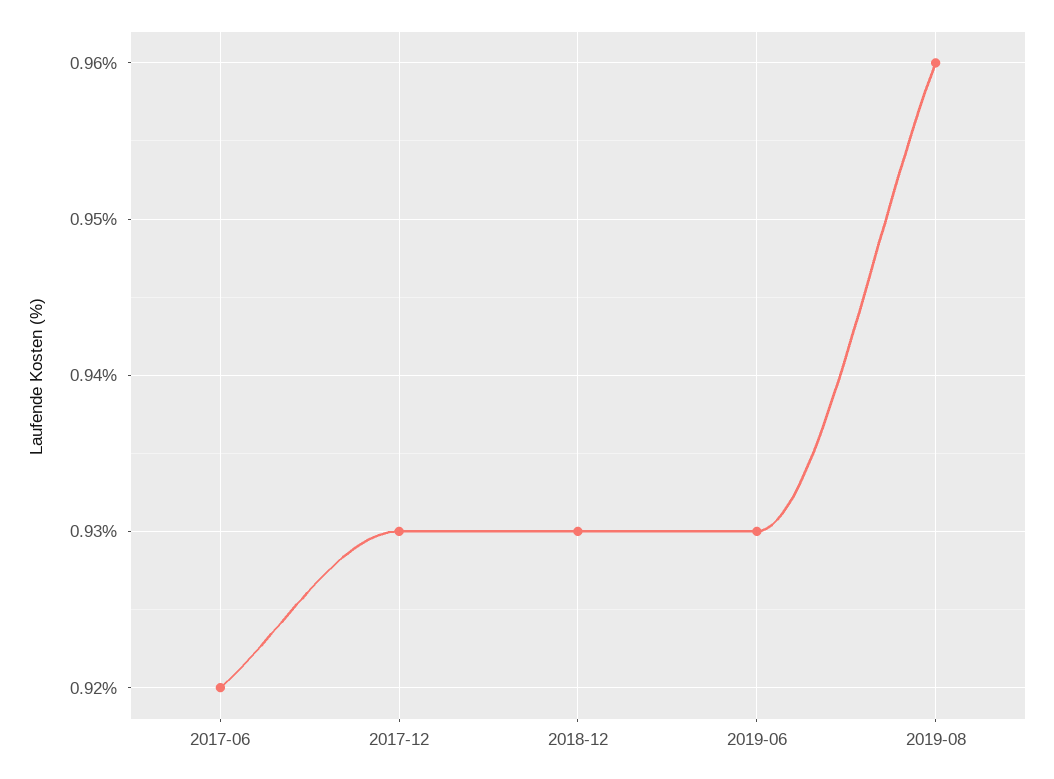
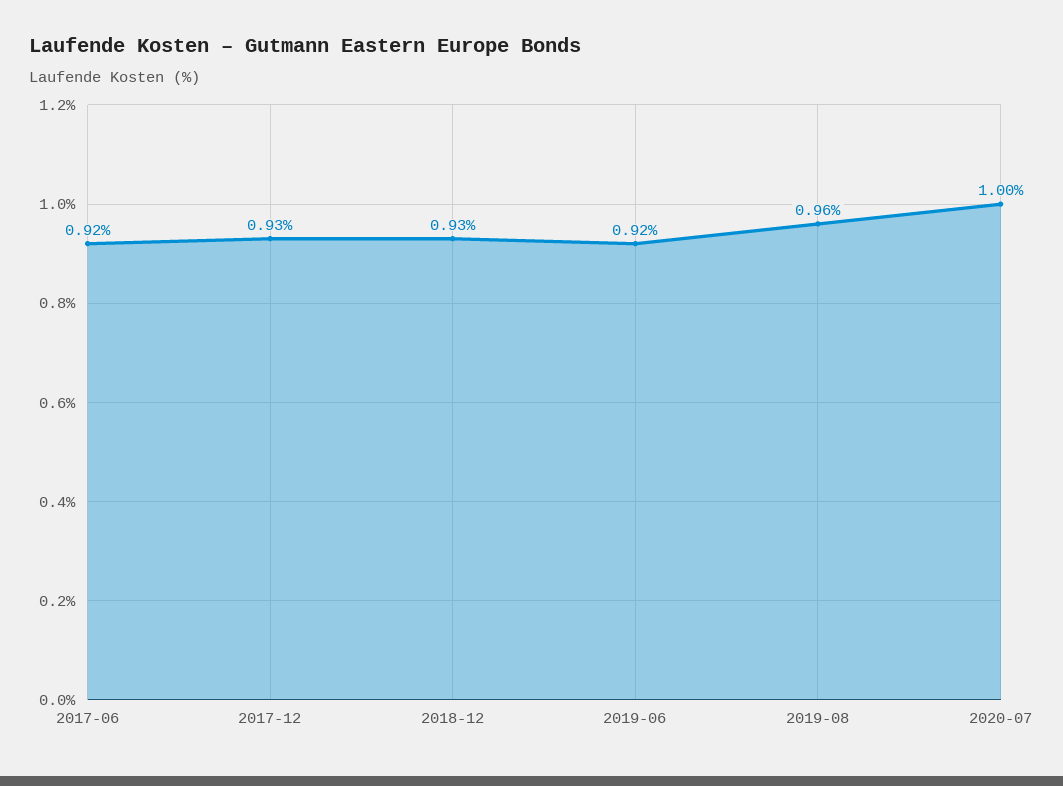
2019-06: 0.93 -> 0.92
2020-07: none -> 1

